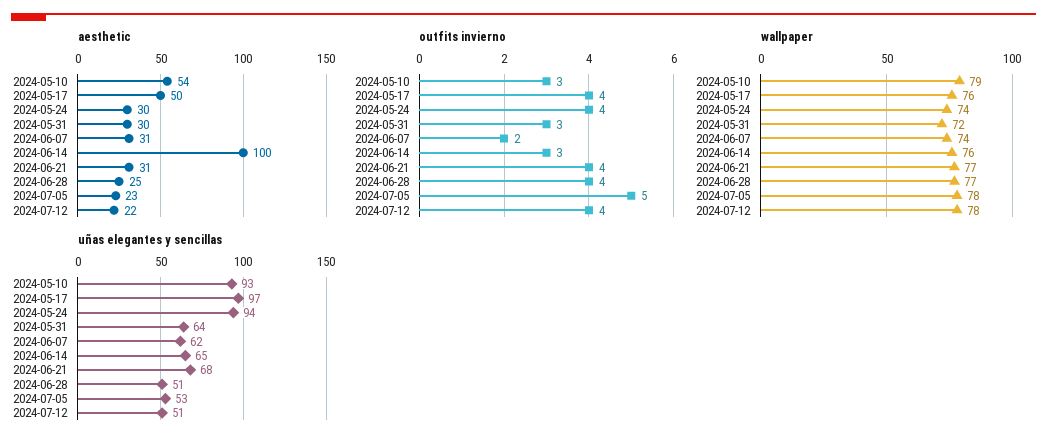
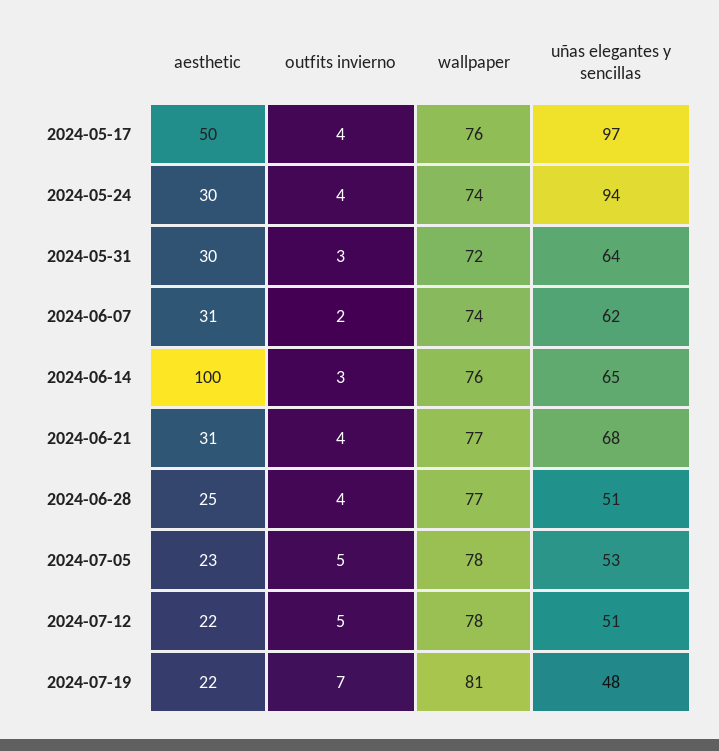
aesthetic, 2024-05-10: 54 -> none
outfits invierno, 2024-05-10: 3 -> none
outfits invierno, 2024-07-12: 4 -> 5
wallpaper, 2024-05-10: 79 -> none
uñas elegantes y sencillas, 2024-05-10: 93 -> none
aesthetic, 2024-07-19: none -> 22
outfits invierno, 2024-07-19: none -> 7
wallpaper, 2024-07-19: none -> 81
uñas elegantes y sencillas, 2024-07-19: none -> 48

